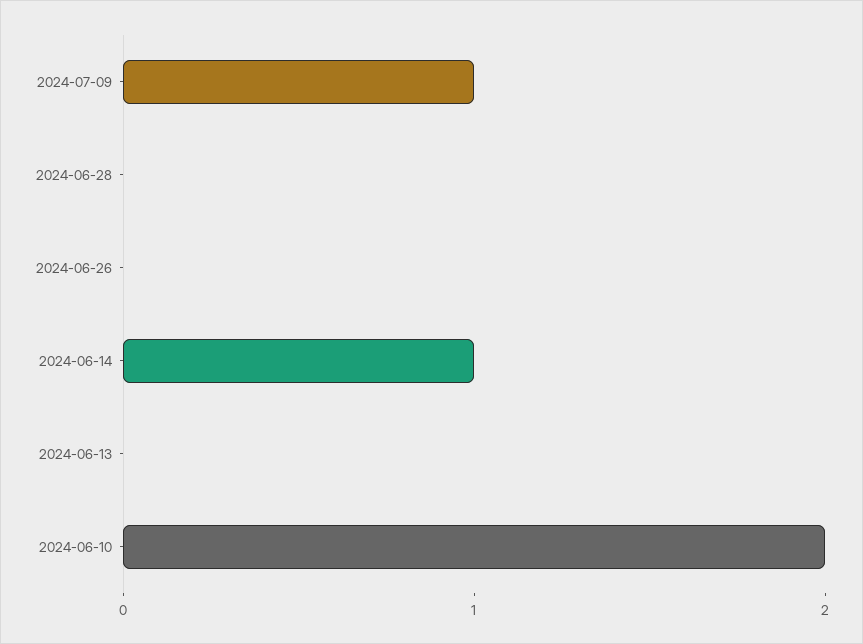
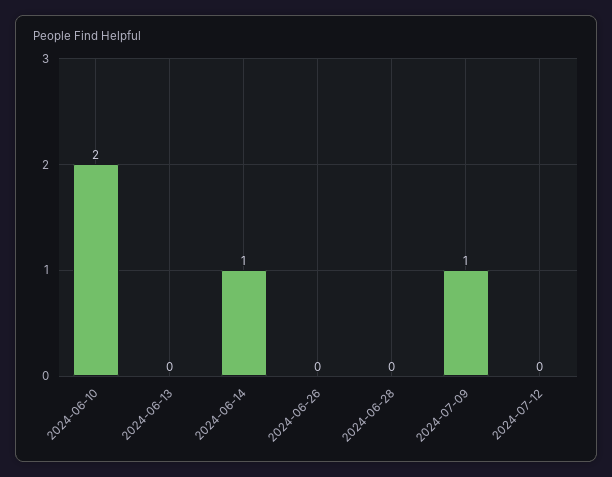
2024-07-12: none -> 0

